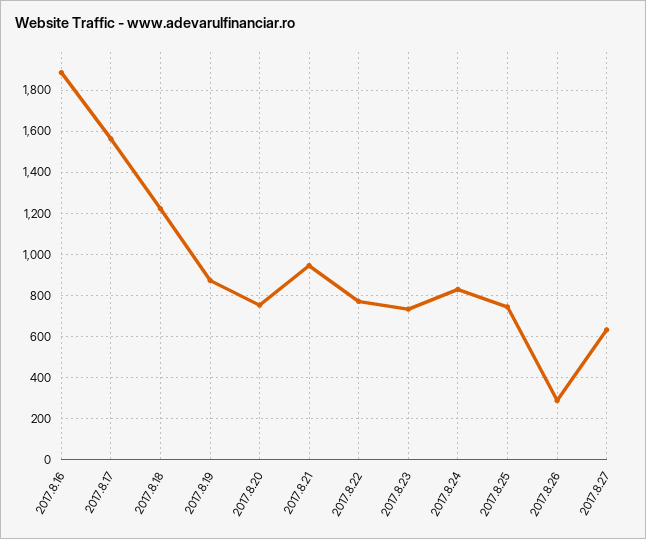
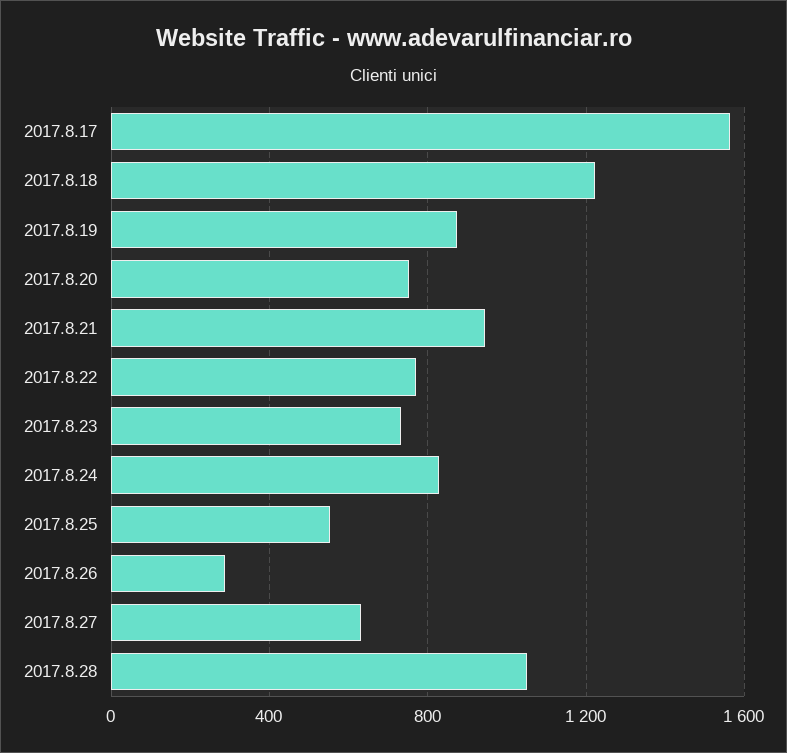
2017.8.16: 1900 -> none
2017.8.25: 750 -> 550
2017.8.28: none -> 1050

